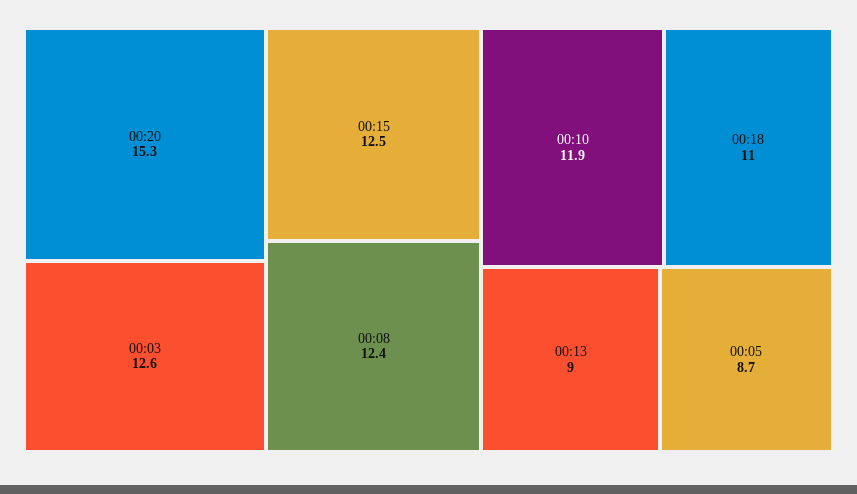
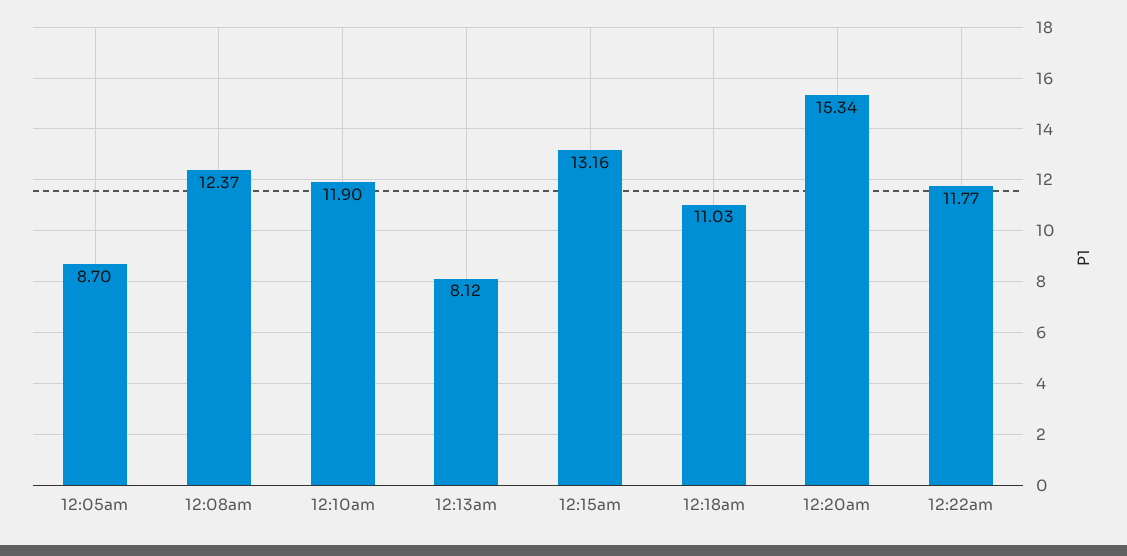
00:03: 12.6 -> none
00:15: 12.5 -> 13.16
00:13: 9 -> 8.12
12:22am: none -> 11.77

